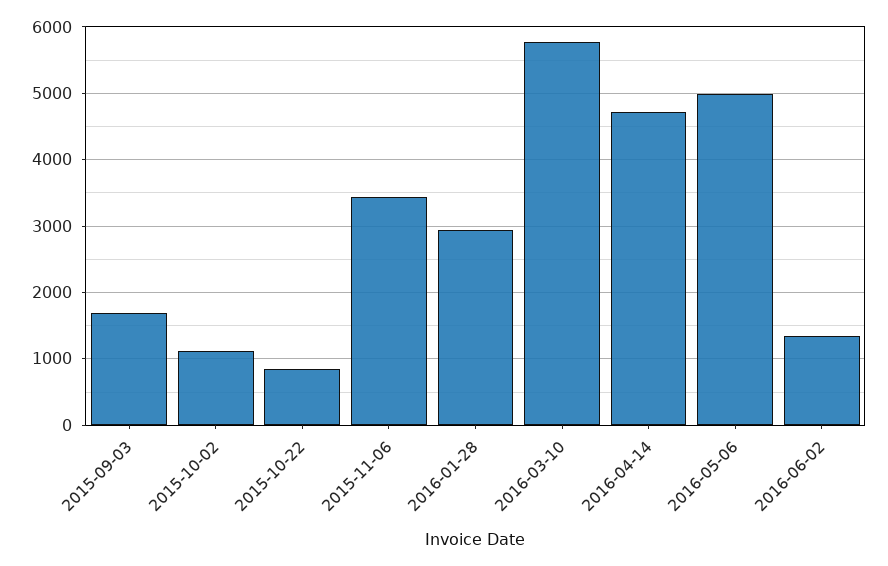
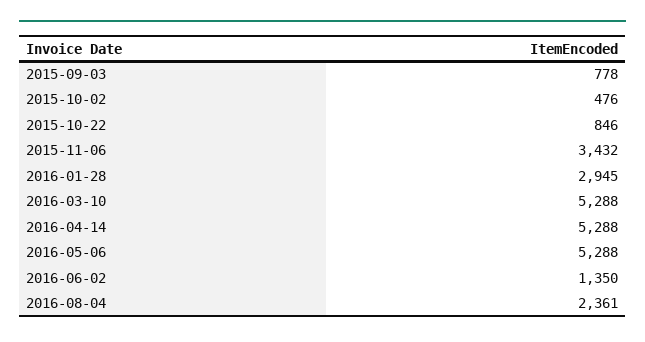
2015-09-03: 1700 -> 778
2015-10-02: 1100 -> 476
2016-03-10: 5800 -> 5288
2016-04-14: 4700 -> 5288
2016-05-06: 5000 -> 5288
2016-08-04: none -> 2361

